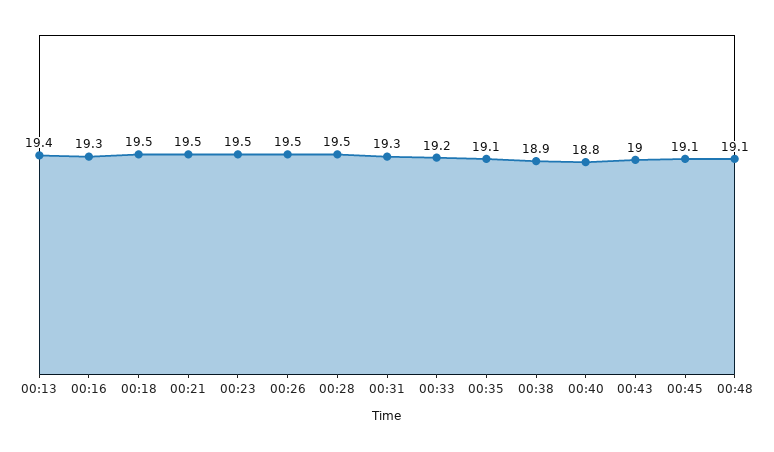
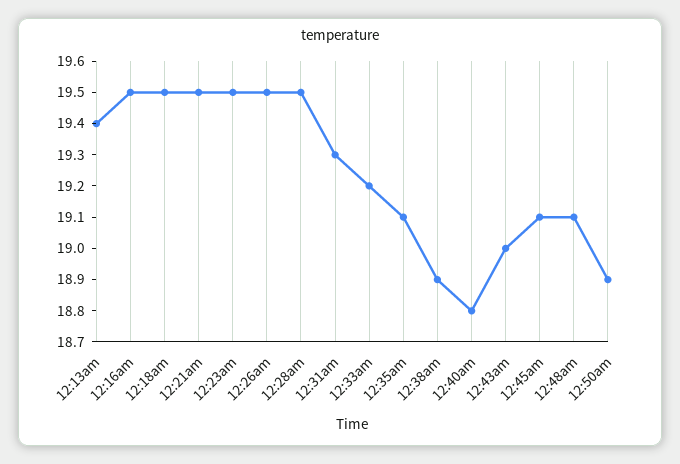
00:16: 19.3 -> 19.5
12:50am: none -> 18.9

